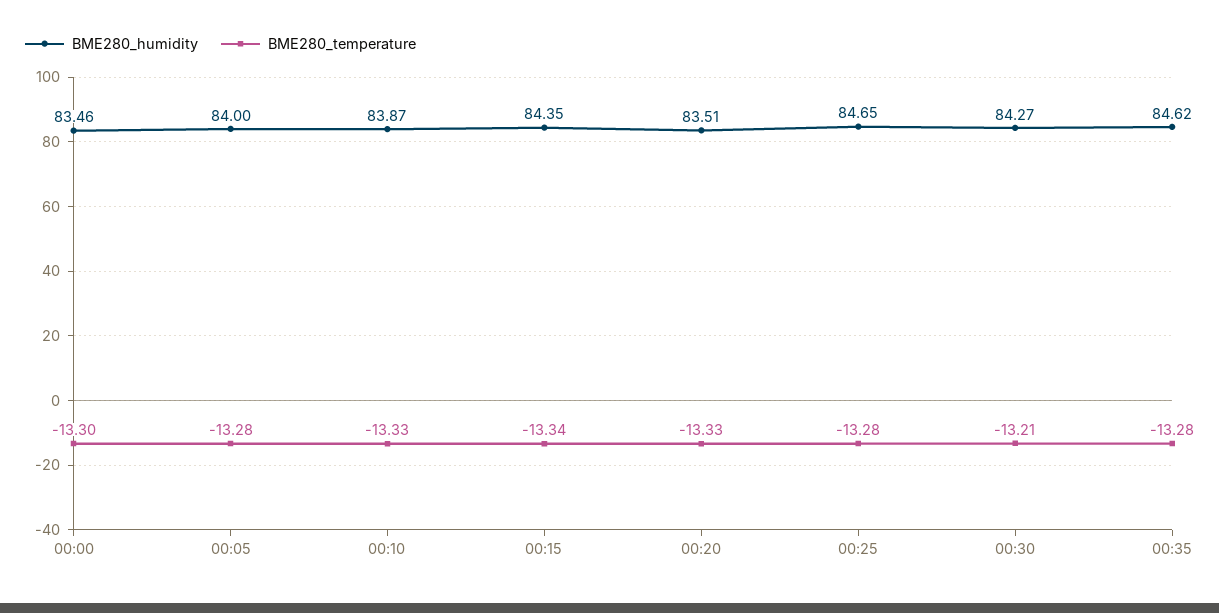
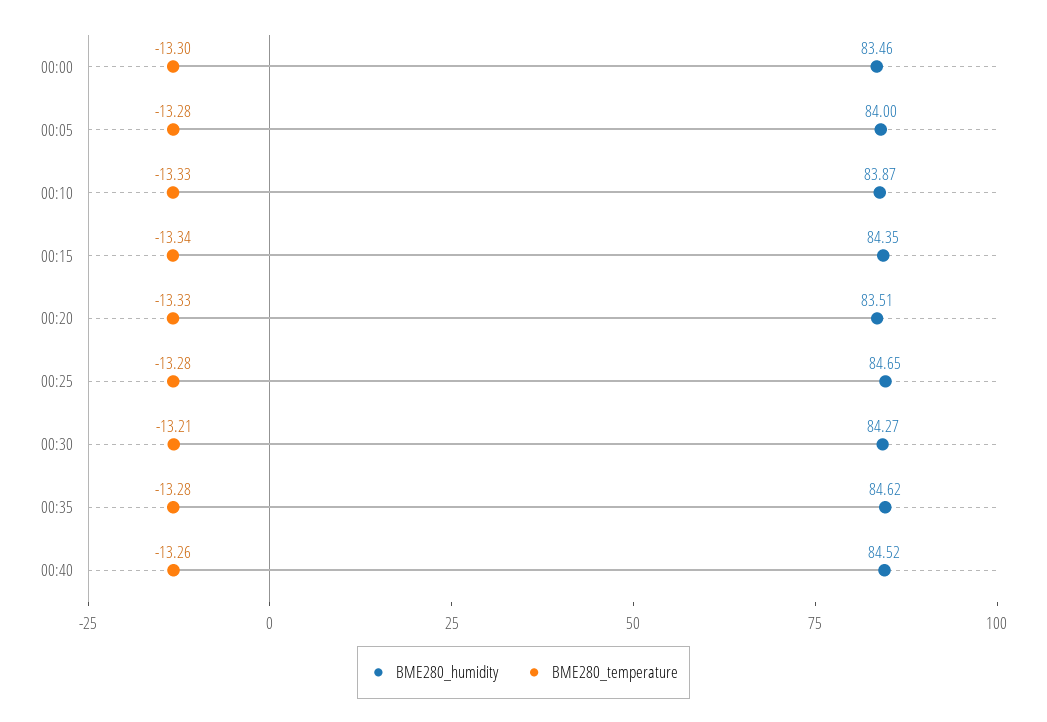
BME280_humidity, 00:40: none -> 84.52
BME280_temperature, 00:40: none -> -13.26

